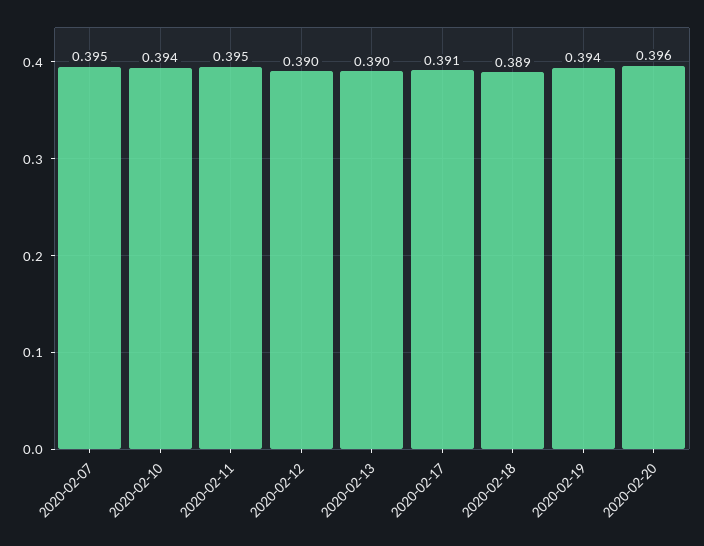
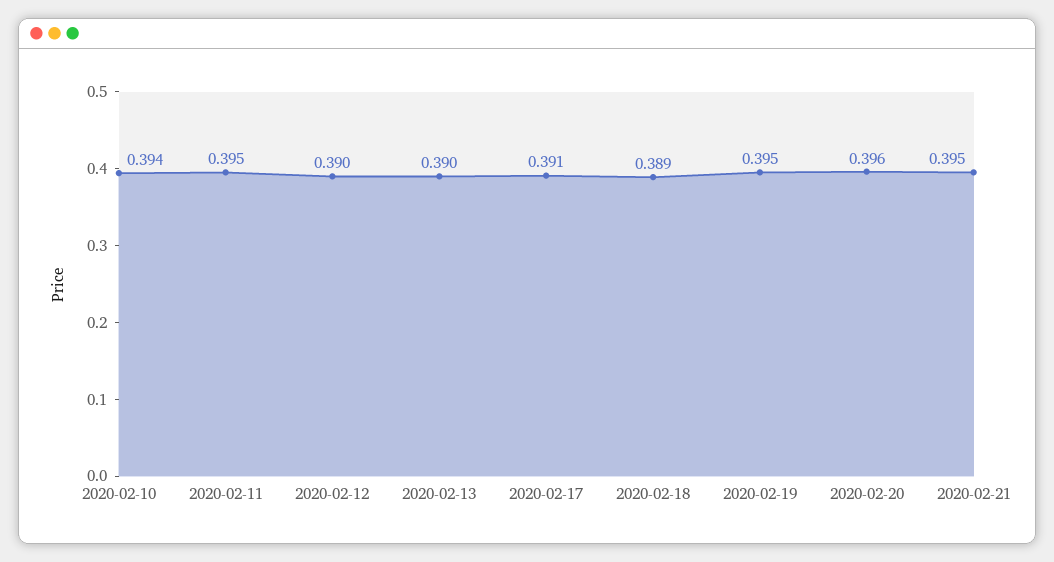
2020-02-07: 0.395 -> none
2020-02-19: 0.394 -> 0.395
2020-02-21: none -> 0.395

